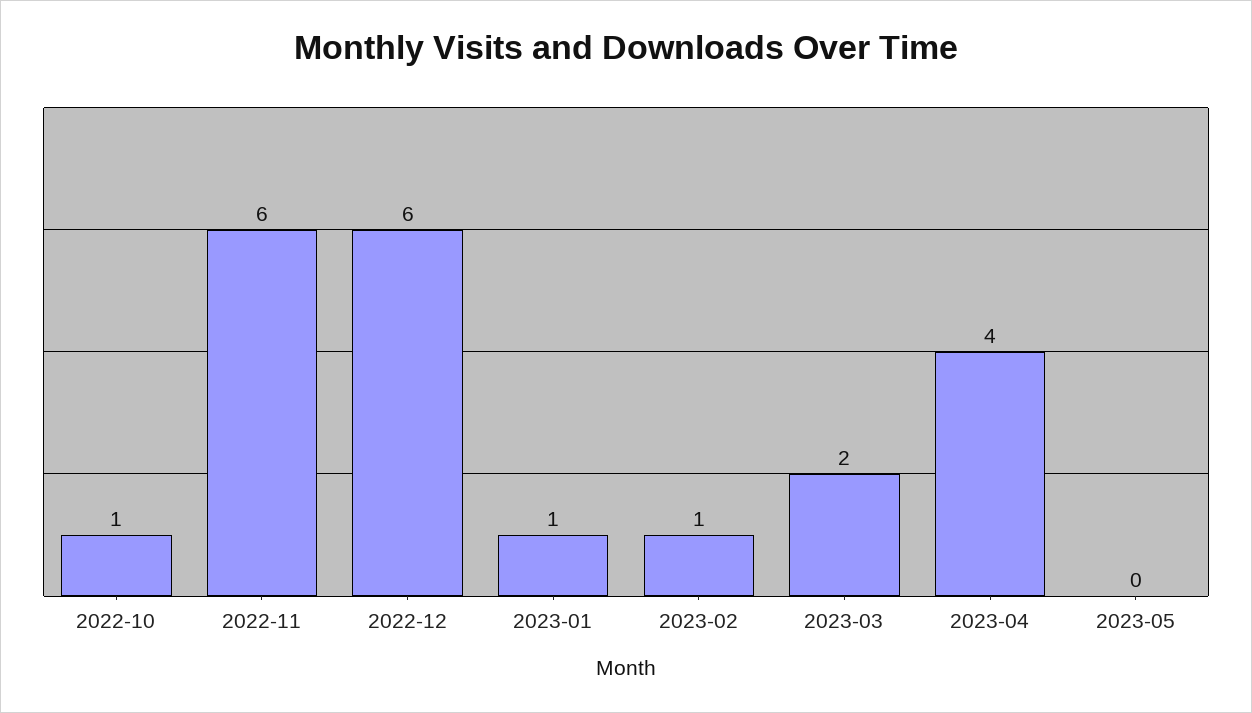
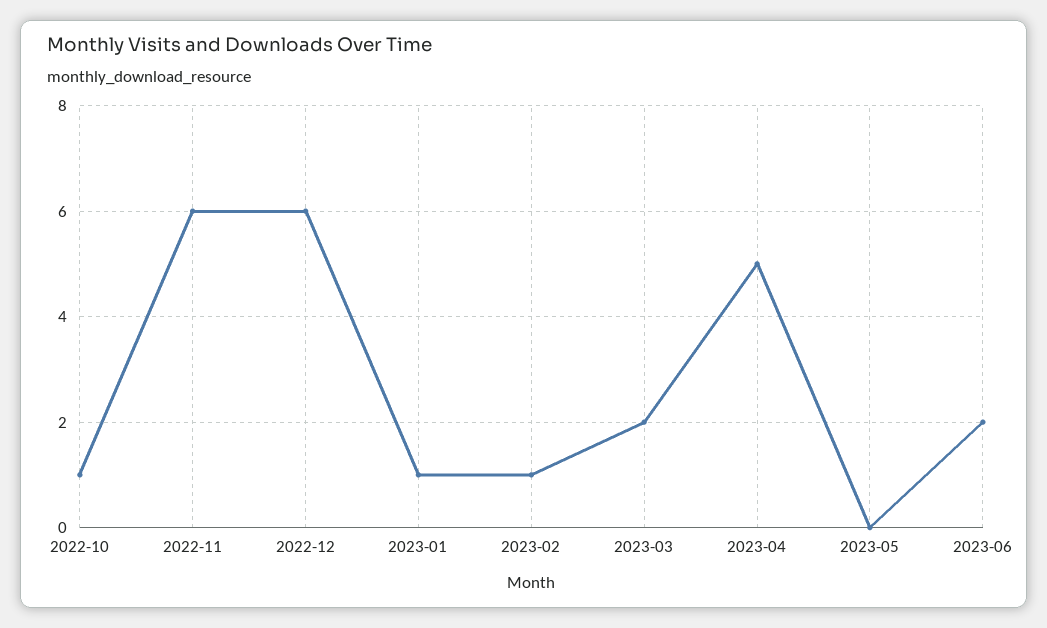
2023-04: 4 -> 5
2023-06: none -> 2

